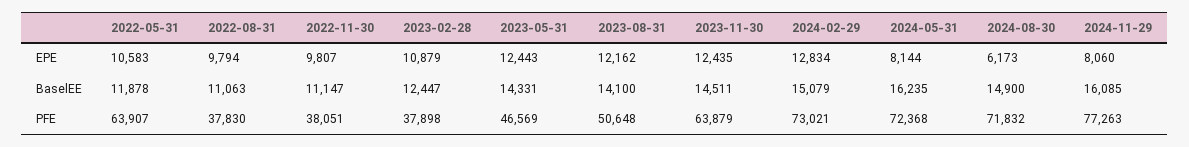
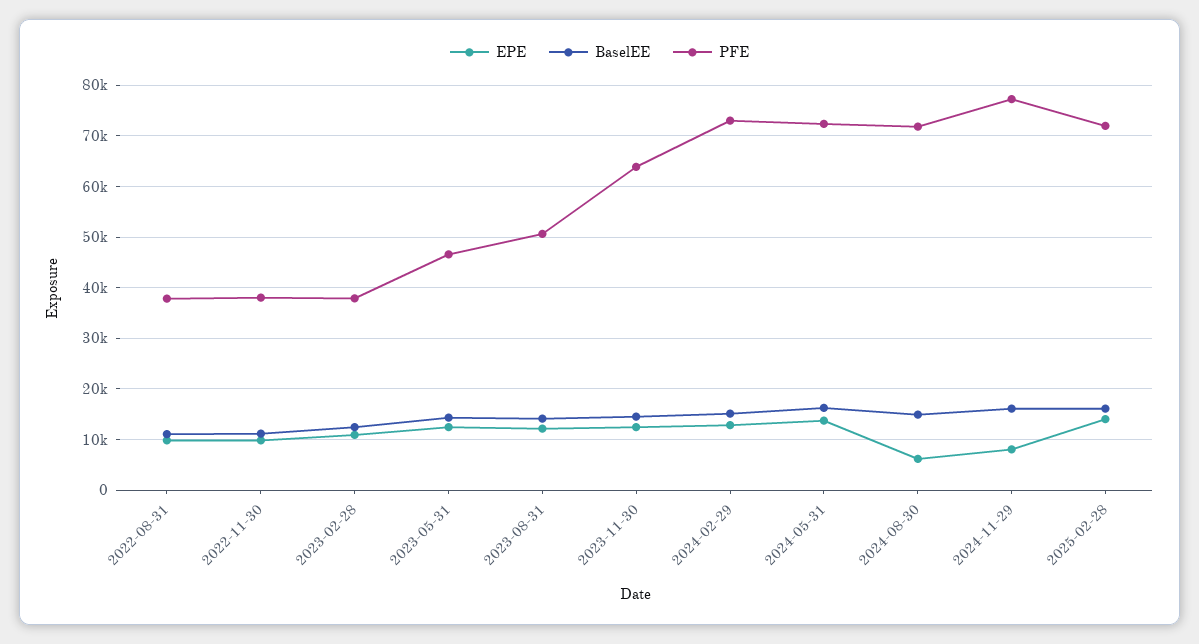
EPE, 2022-05-31: 10583 -> none
EPE, 2024-05-31: 8144 -> 14000
BaselEE, 2022-05-31: 11878 -> none
PFE, 2022-05-31: 63907 -> none
EPE, 2025-02-28: none -> 14000
BaselEE, 2025-02-28: none -> 16000
PFE, 2025-02-28: none -> 72000

